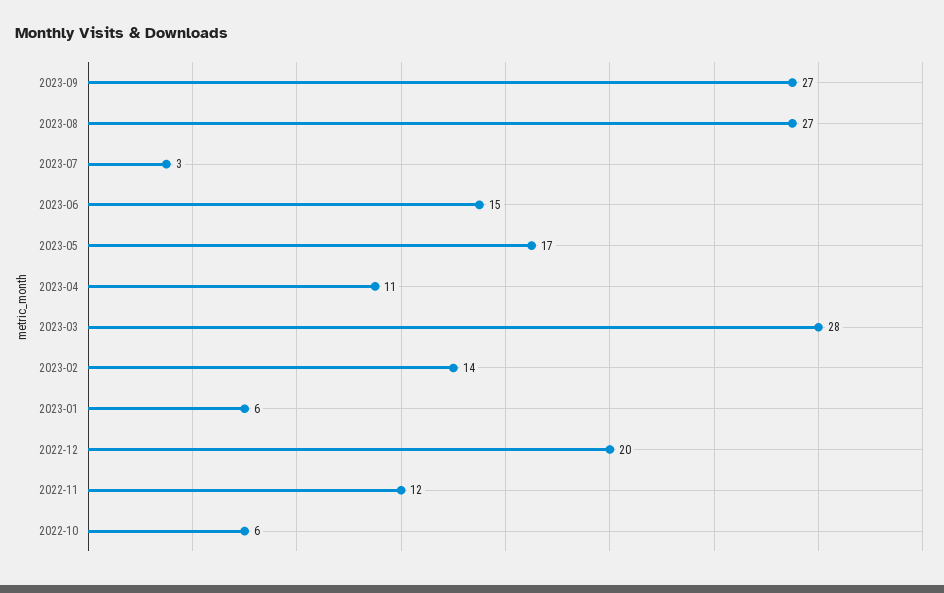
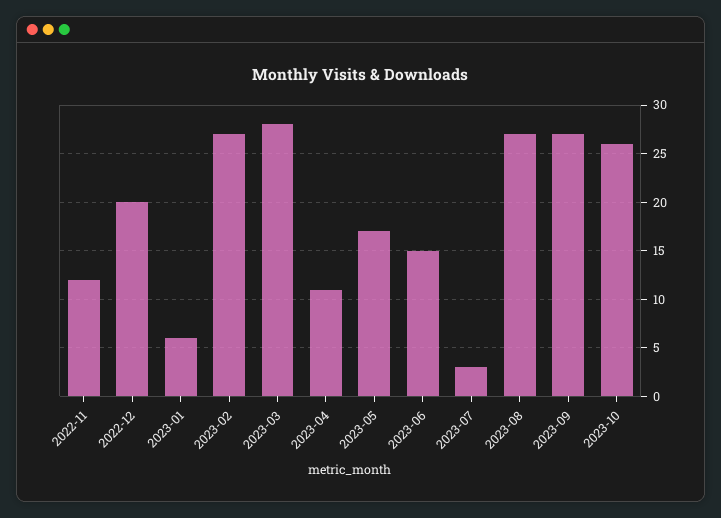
2023-02: 14 -> 27
2022-10: 6 -> none
2023-10: none -> 26

